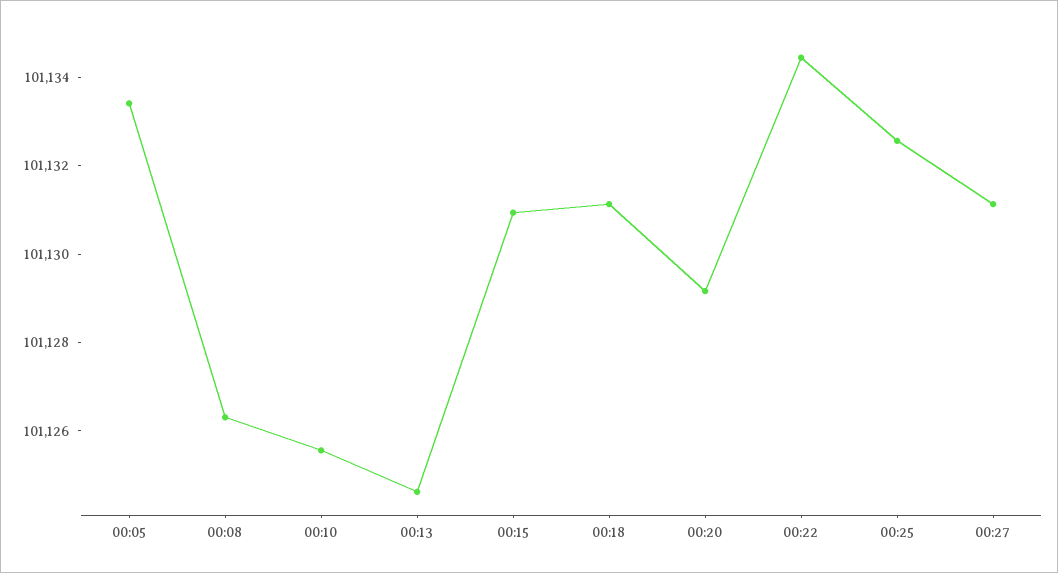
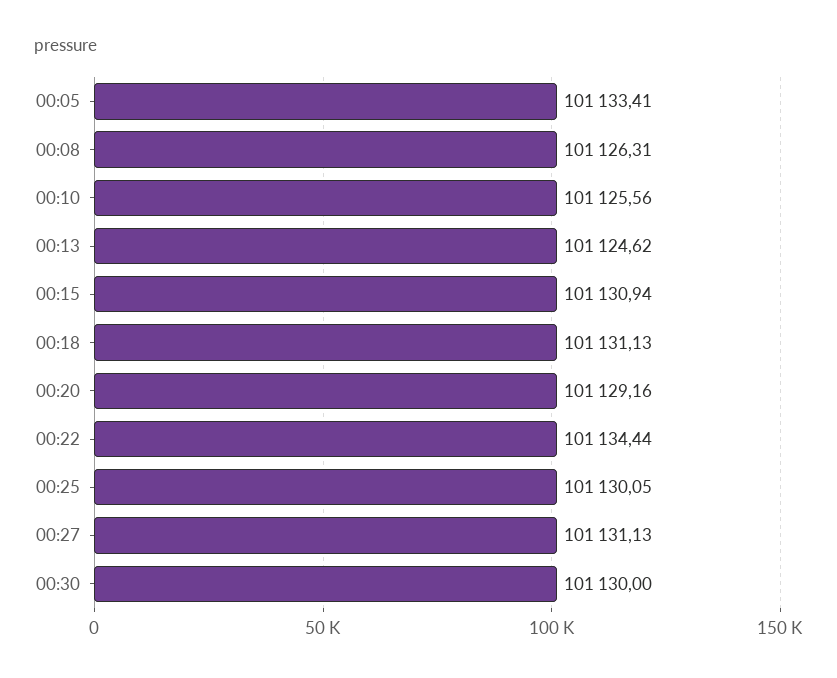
00:25: 101132.5 -> 101130.05
00:30: none -> 101130

